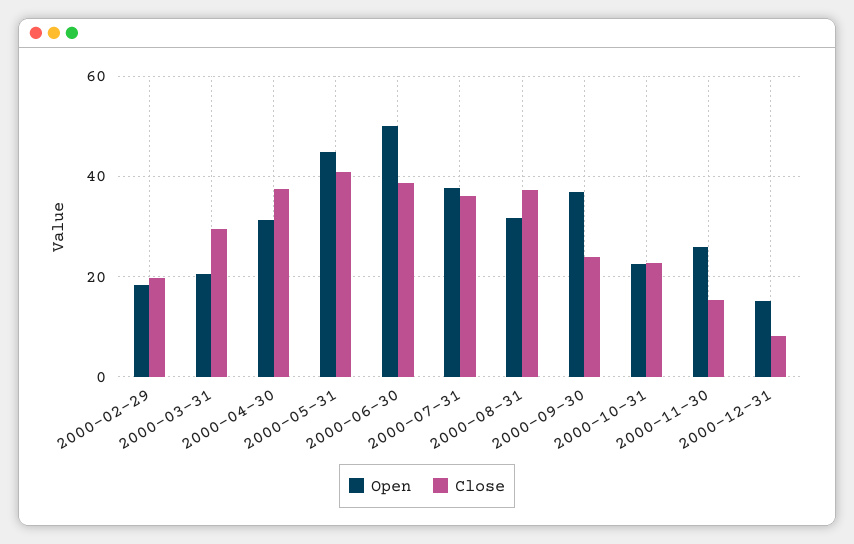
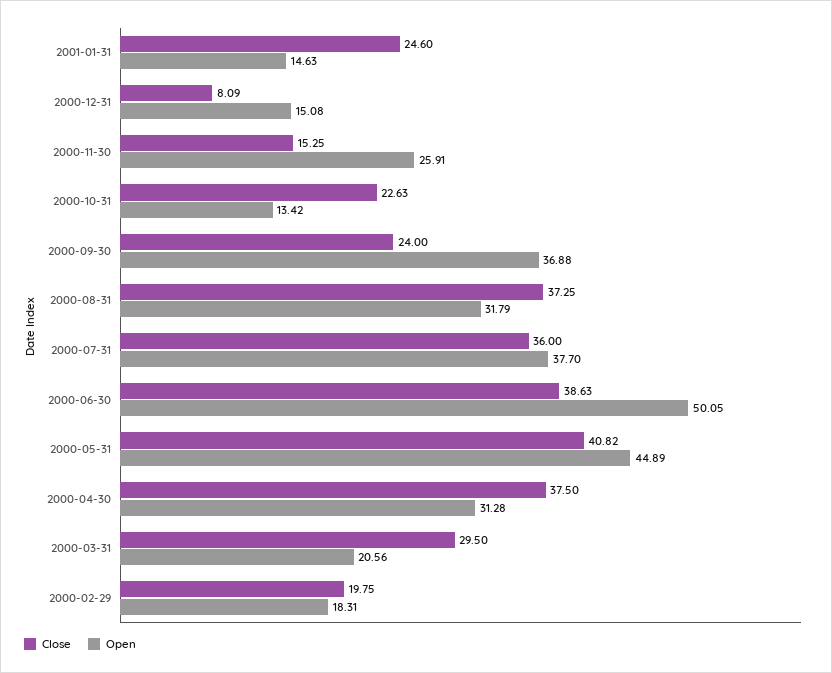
Open, 2000-10-31: 22 -> 13.42
Close, 2001-01-31: none -> 24.6
Open, 2001-01-31: none -> 14.63

